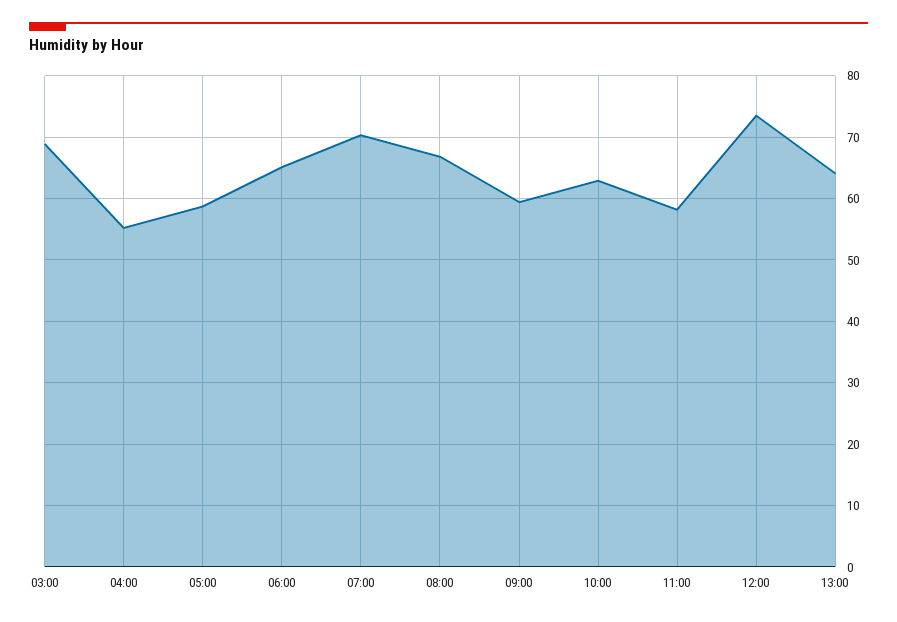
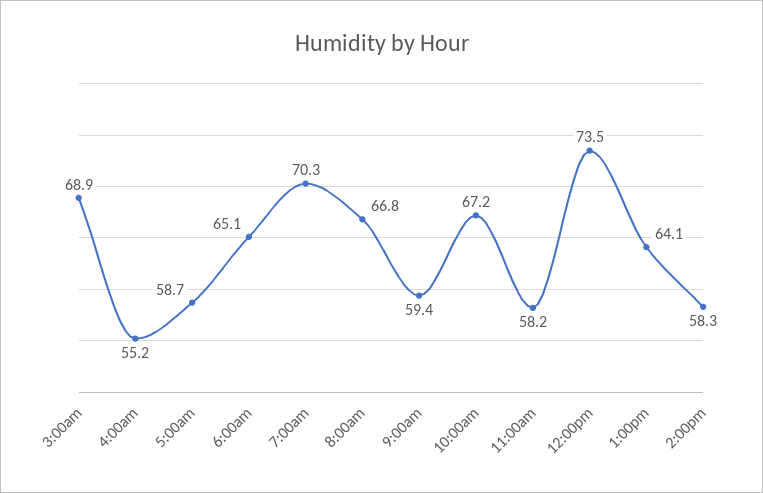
10:00: 63 -> 67.2
2:00pm: none -> 58.3

